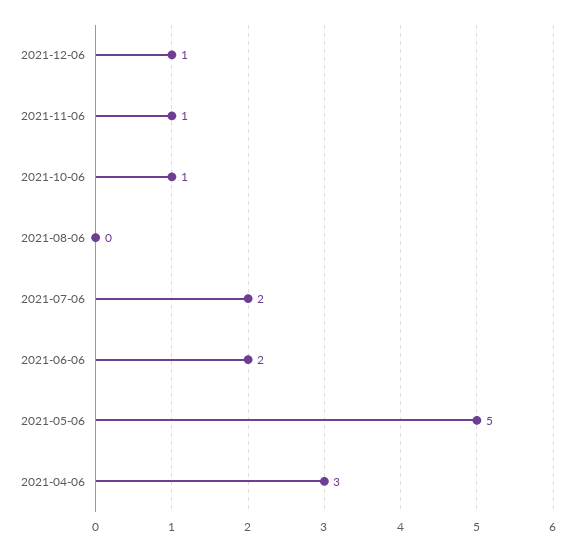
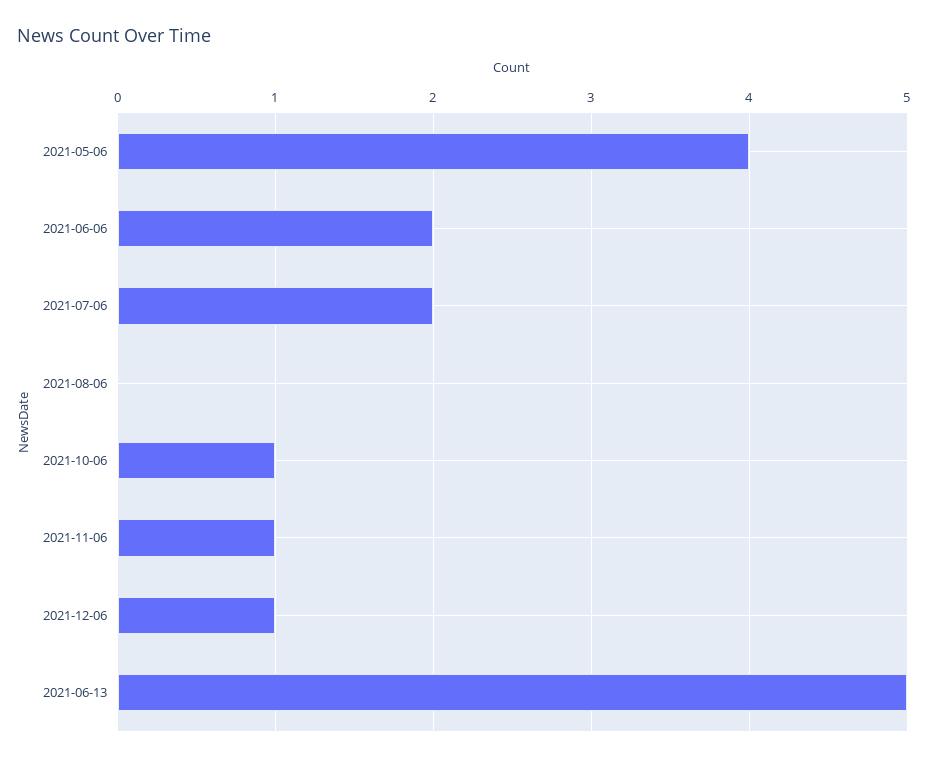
2021-05-06: 5 -> 4
2021-04-06: 3 -> none
2021-06-13: none -> 5

